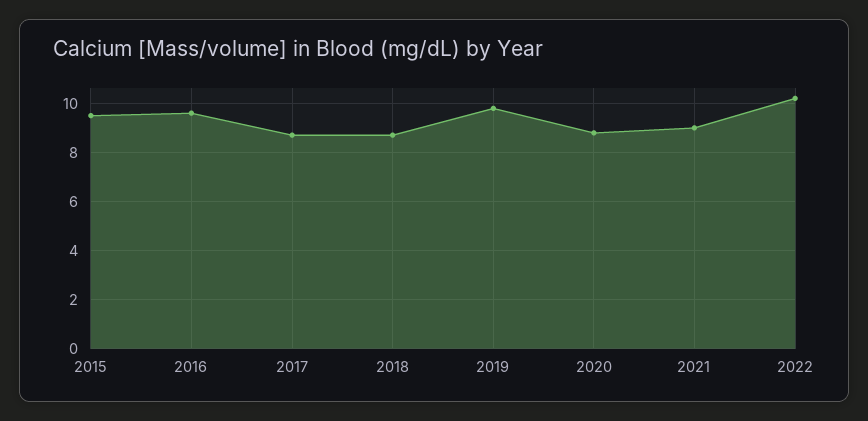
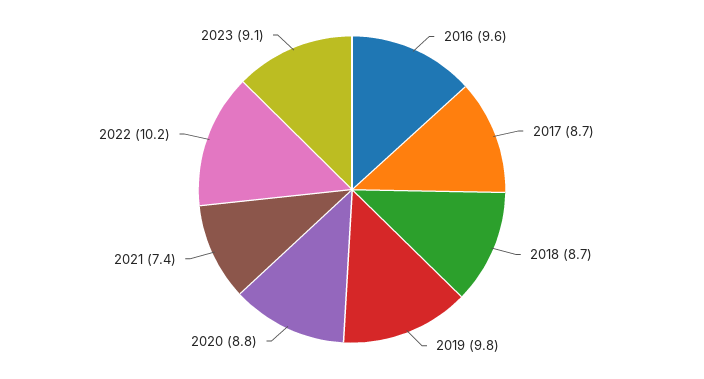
2015: 9.5 -> none
2021: 9 -> 7.4
2023: none -> 9.1

